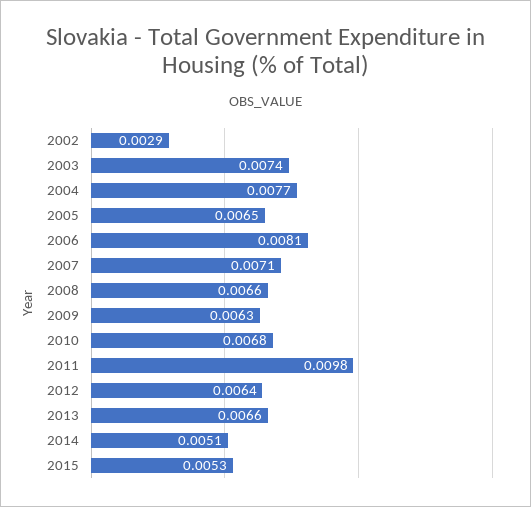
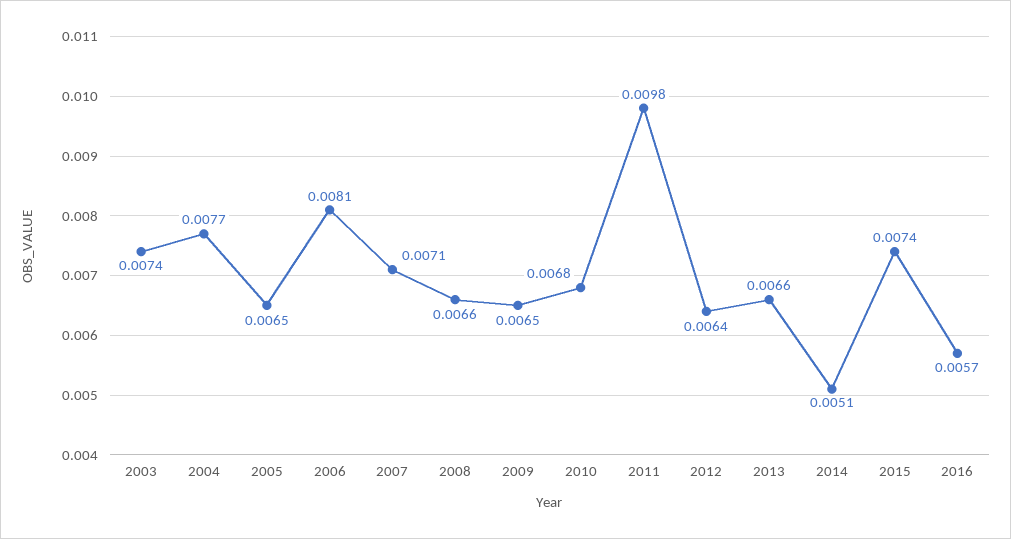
2002: 0.0029 -> none
2009: 0.0063 -> 0.0065
2015: 0.0053 -> 0.0074
2016: none -> 0.0057

